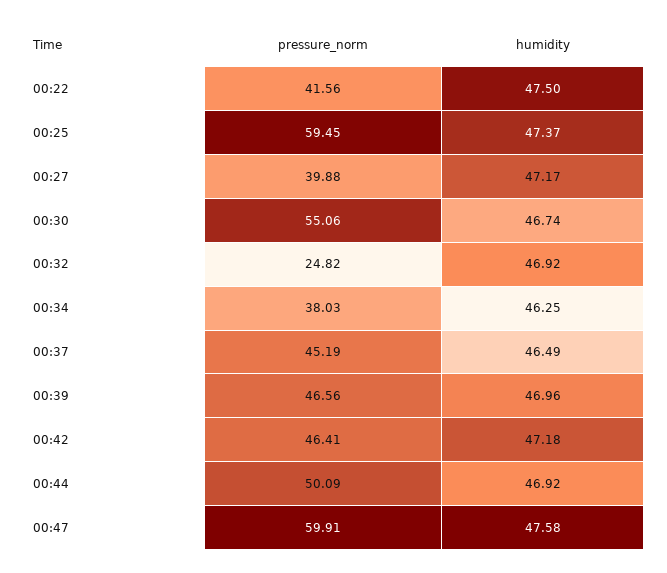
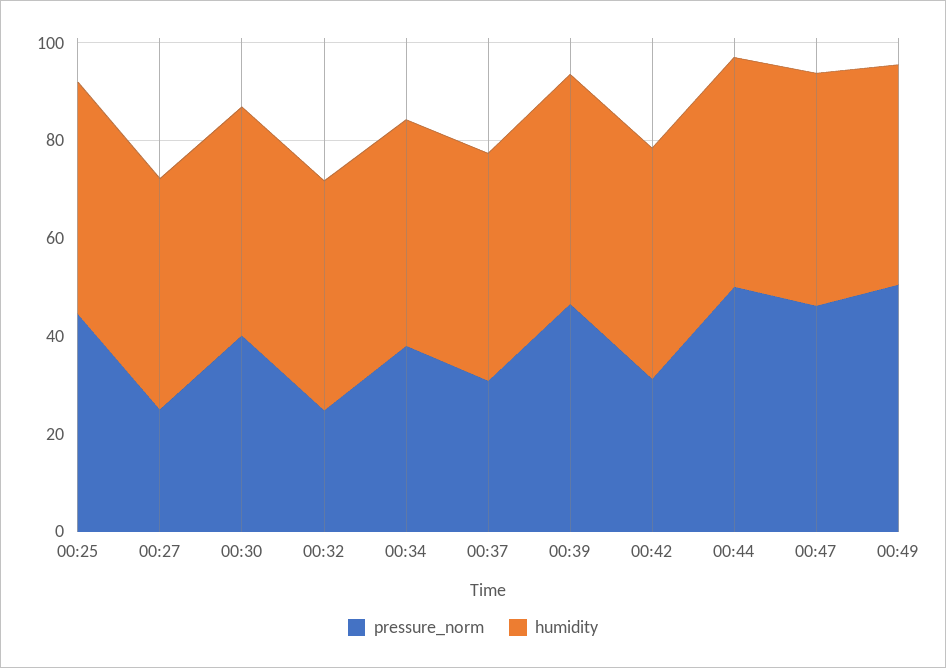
pressure_norm, 00:22: 41.56 -> none
humidity, 00:22: 47.5 -> none
pressure_norm, 00:25: 59.45 -> 45
pressure_norm, 00:27: 39.88 -> 25
pressure_norm, 00:30: 55.06 -> 40
pressure_norm, 00:37: 45.19 -> 30
pressure_norm, 00:42: 46.41 -> 30
pressure_norm, 00:47: 59.91 -> 45
pressure_norm, 00:49: none -> 50
humidity, 00:49: none -> 45

